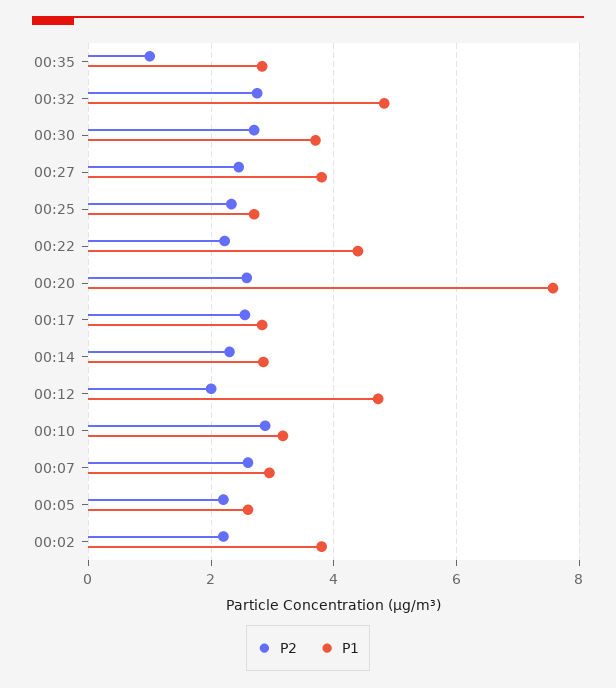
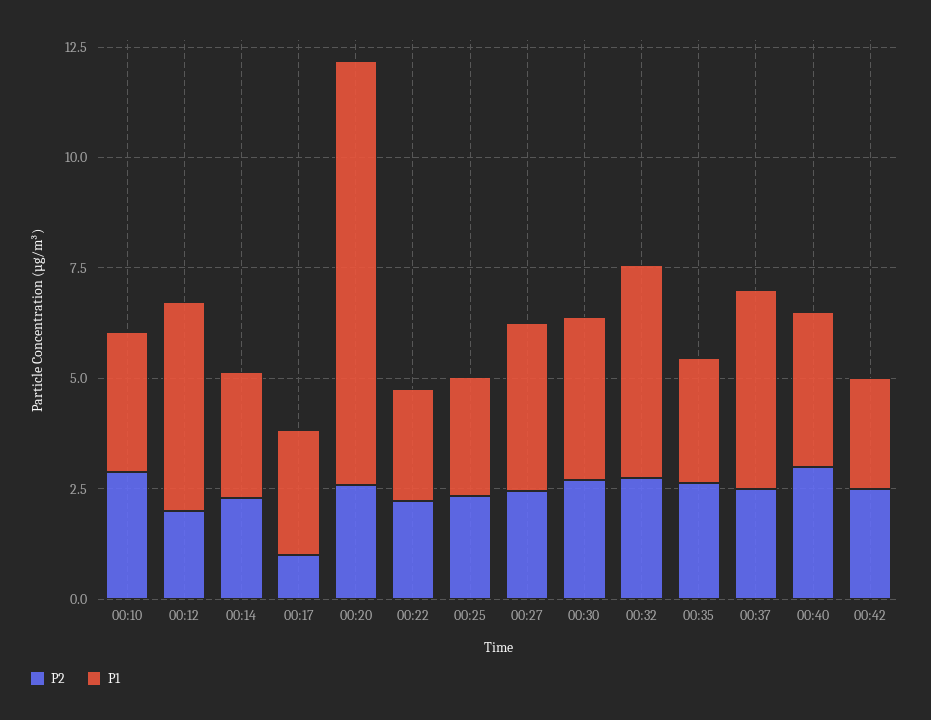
P2, 00:35: 1 -> 2.5
P1, 00:22: 4.4 -> 2.5
P1, 00:20: 7.6 -> 9.5
P2, 00:17: 2.6 -> 1
P2, 00:07: 2.6 -> none
P1, 00:07: 3 -> none
P2, 00:05: 2.2 -> none
P1, 00:05: 2.6 -> none
P2, 00:02: 2.2 -> none
P1, 00:02: 3.8 -> none
P2, 00:37: none -> 2.5
P1, 00:37: none -> 4.5
P2, 00:40: none -> 3
P1, 00:40: none -> 3.5
P2, 00:42: none -> 2.5
P1, 00:42: none -> 2.5

